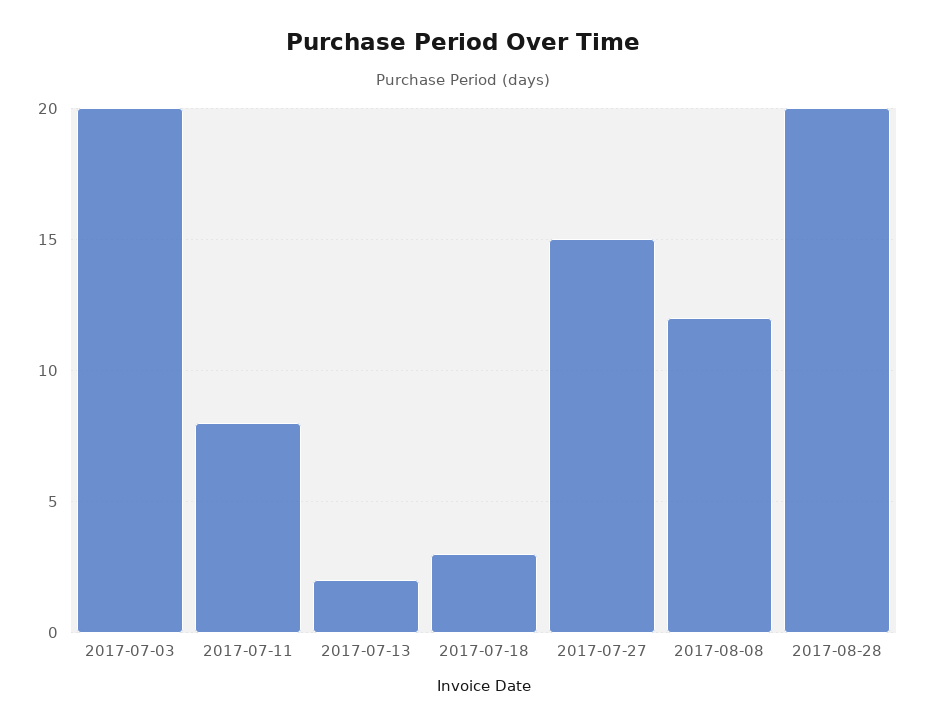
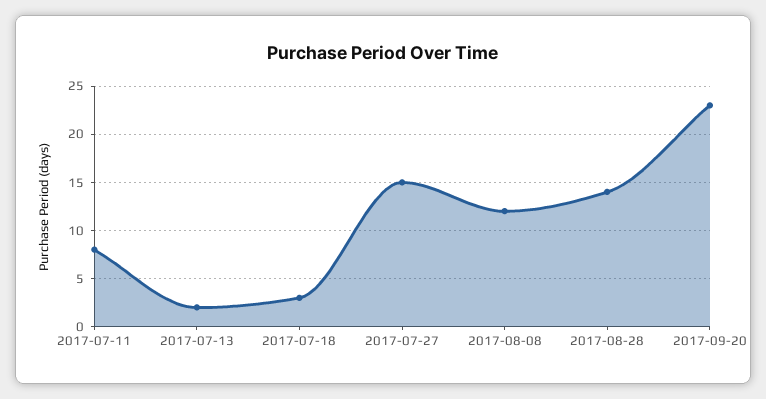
2017-07-03: 20 -> none
2017-08-28: 20 -> 14
2017-09-20: none -> 23

